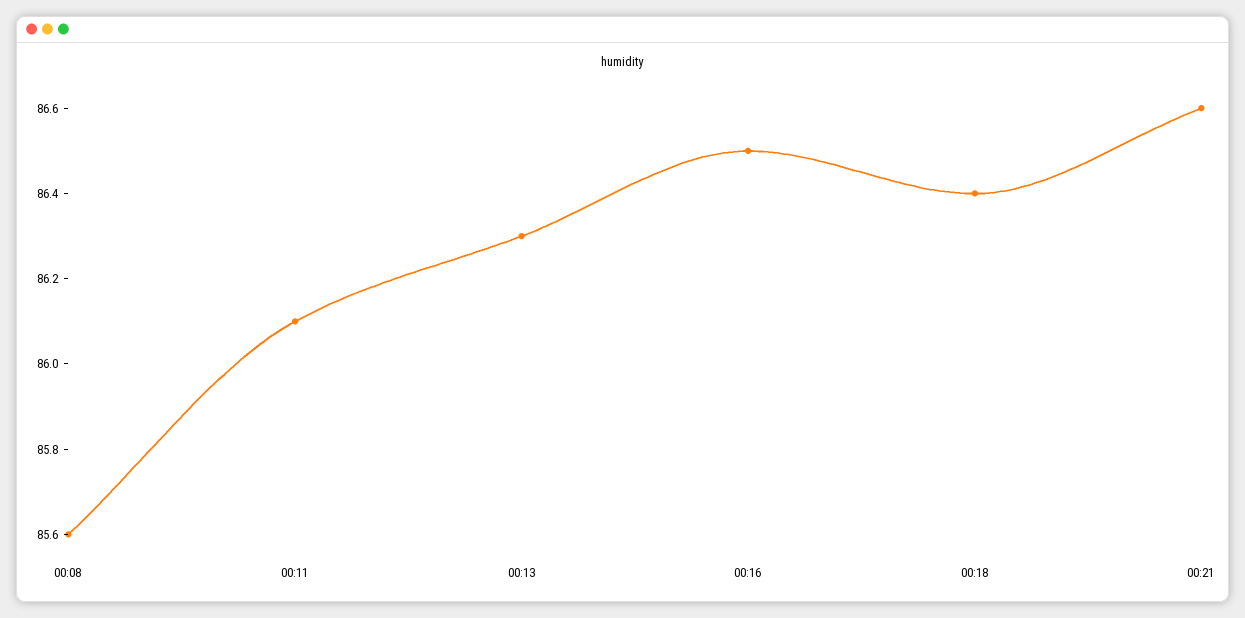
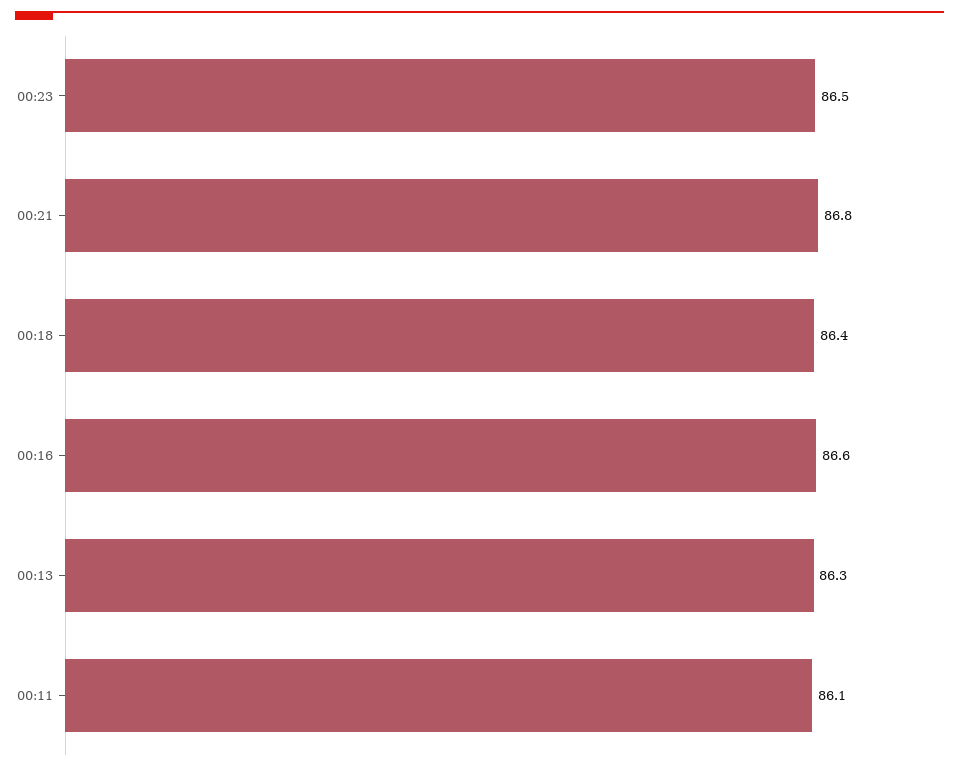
00:08: 85.6 -> none
00:16: 86.5 -> 86.6
00:21: 86.6 -> 86.8
00:23: none -> 86.5

